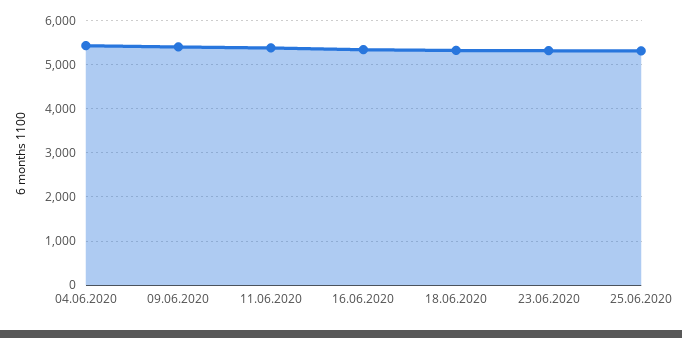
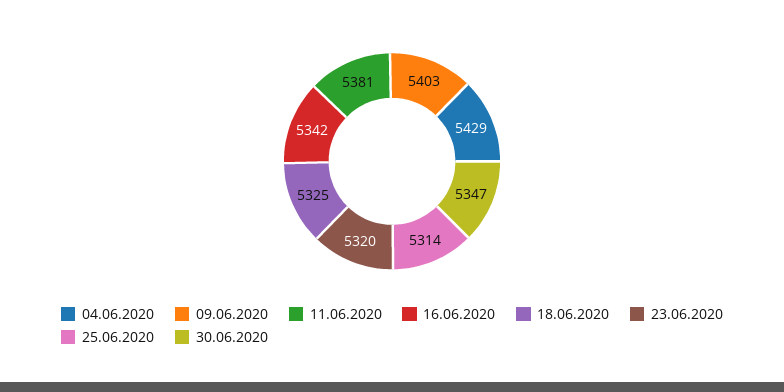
30.06.2020: none -> 5347

